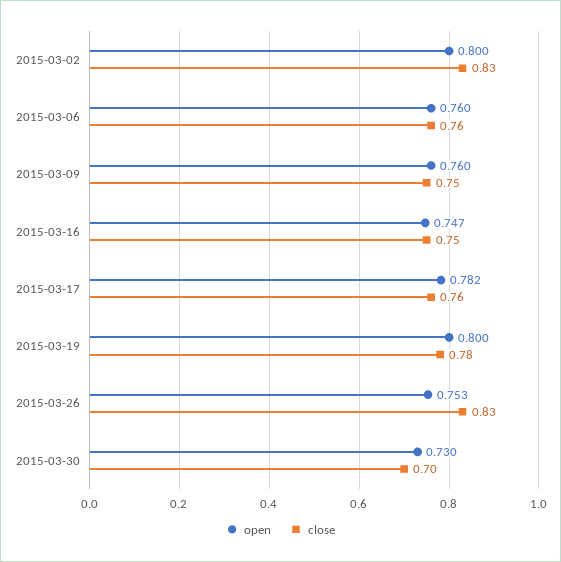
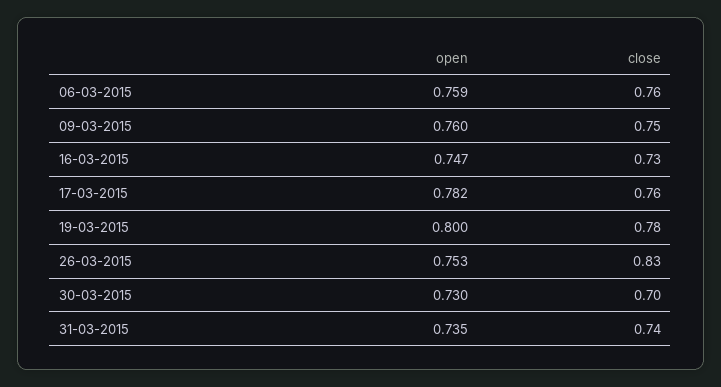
open, 2015-03-02: 0.8 -> none
close, 2015-03-02: 0.83 -> none
open, 2015-03-06: 0.76 -> 0.759
close, 2015-03-16: 0.75 -> 0.73
open, 31-03-2015: none -> 0.735
close, 31-03-2015: none -> 0.74

